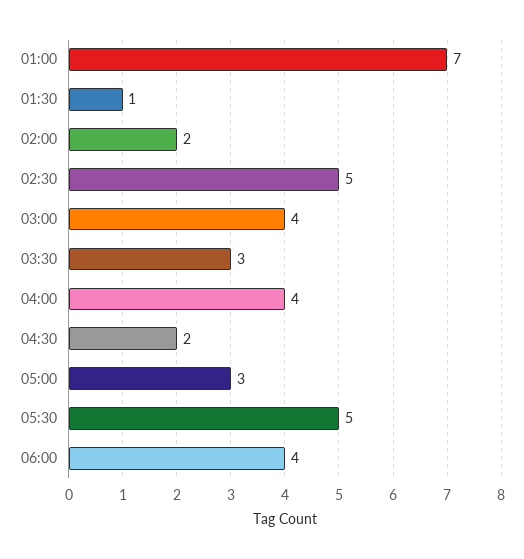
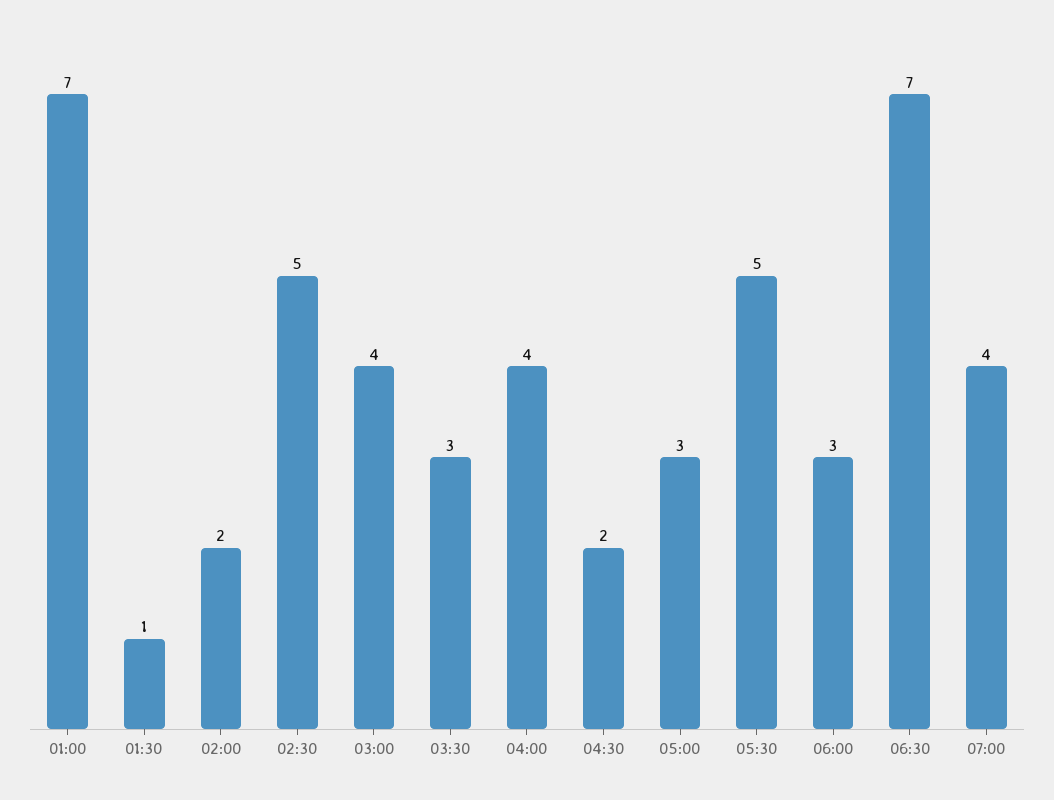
06:00: 4 -> 3
06:30: none -> 7
07:00: none -> 4

